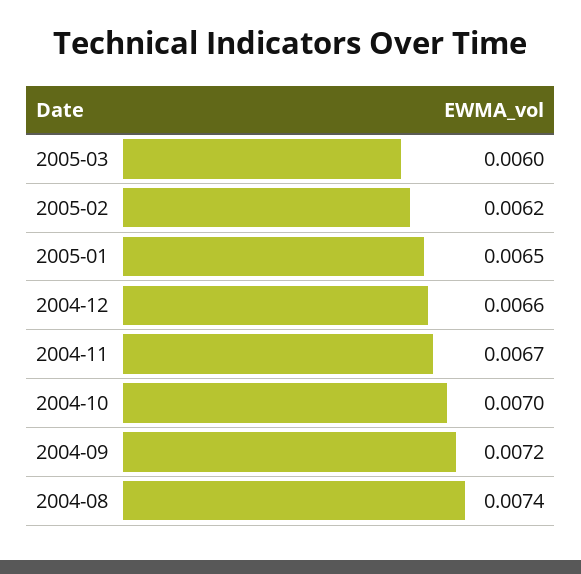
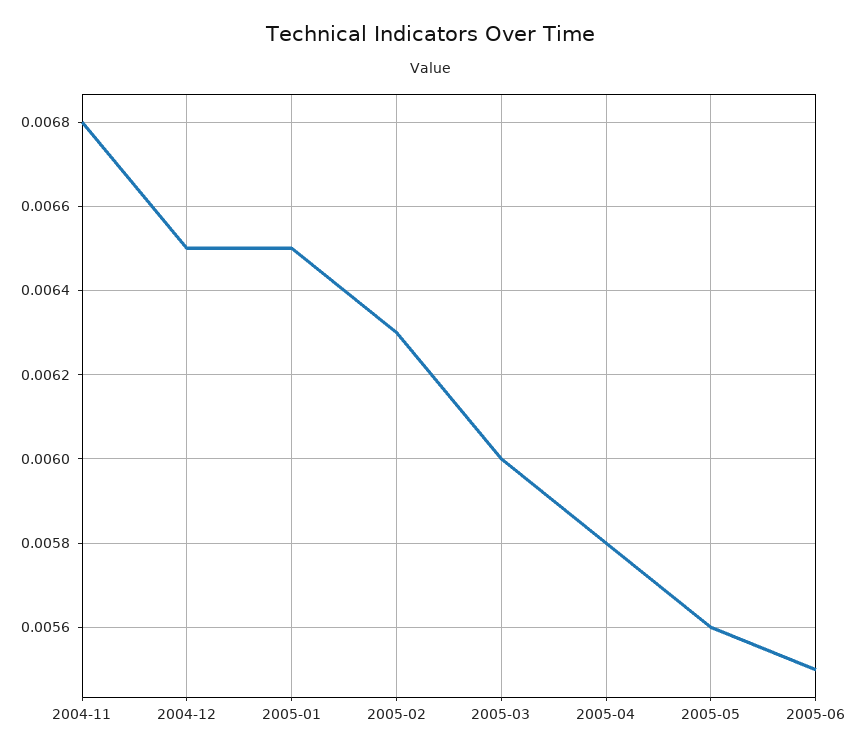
2005-02: 0.0062 -> 0.0063
2004-12: 0.0066 -> 0.0065
2004-11: 0.0067 -> 0.0068
2004-10: 0.007 -> none
2004-09: 0.0072 -> none
2004-08: 0.0074 -> none
2005-04: none -> 0.0058
2005-05: none -> 0.0056
2005-06: none -> 0.0055

